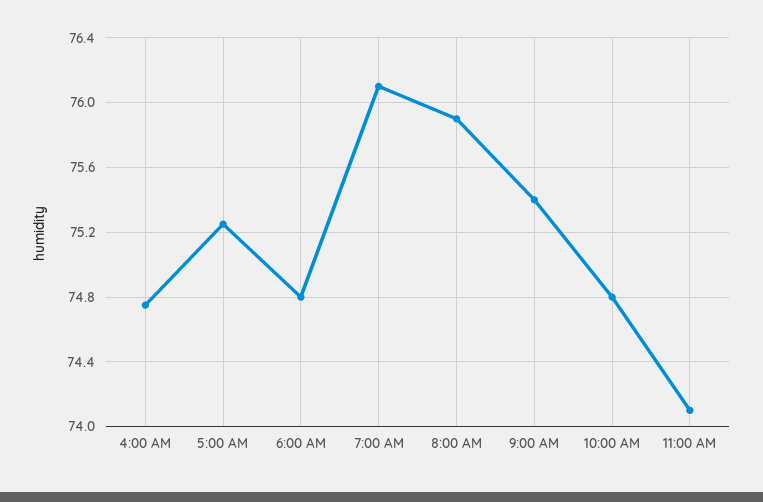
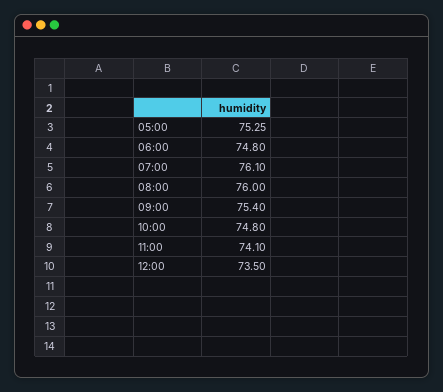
4:00 AM: 74.75 -> none
8:00 AM: 75.9 -> 76
12:00: none -> 73.5

